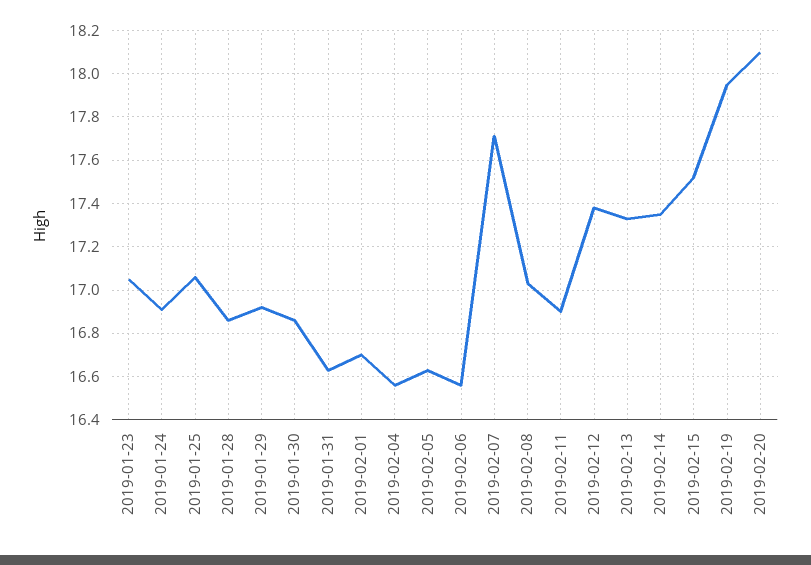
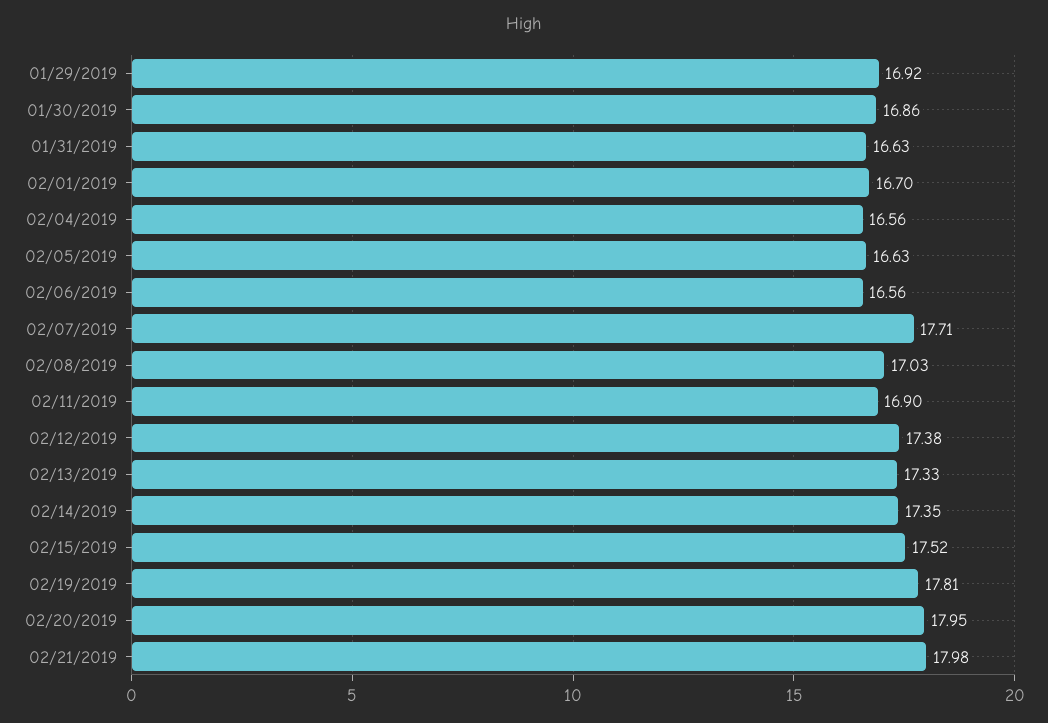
2019-01-23: 17.05 -> none
2019-01-24: 16.9 -> none
2019-01-25: 17.05 -> none
2019-01-28: 16.85 -> none
2019-02-19: 17.95 -> 17.81
2019-02-20: 18.1 -> 17.95
02/21/2019: none -> 17.98

